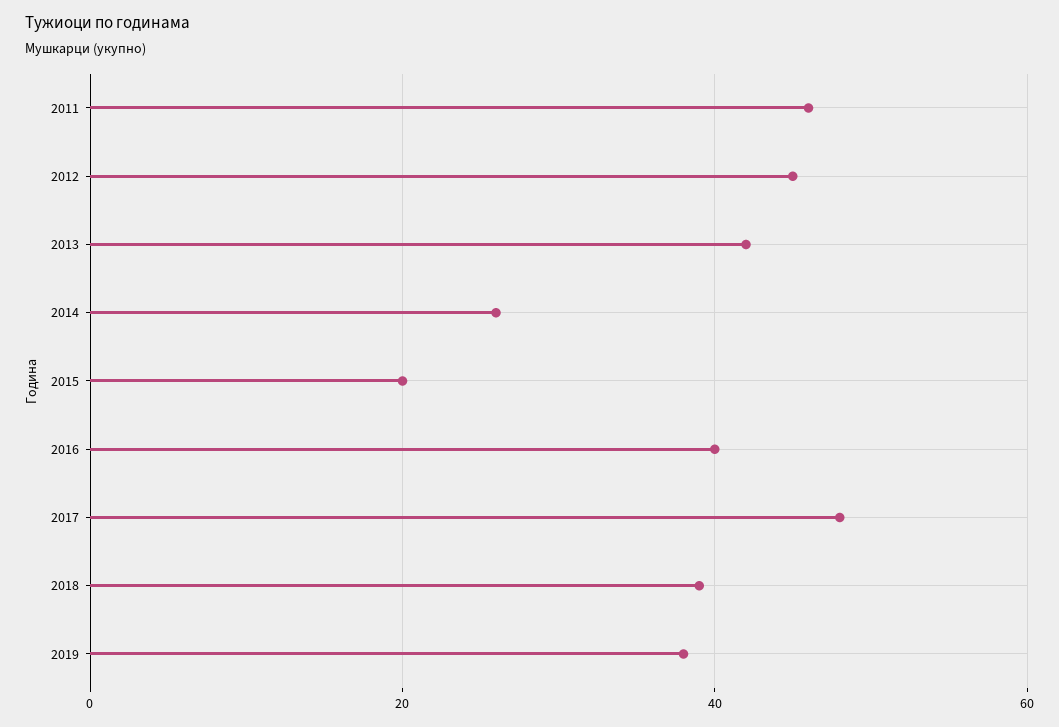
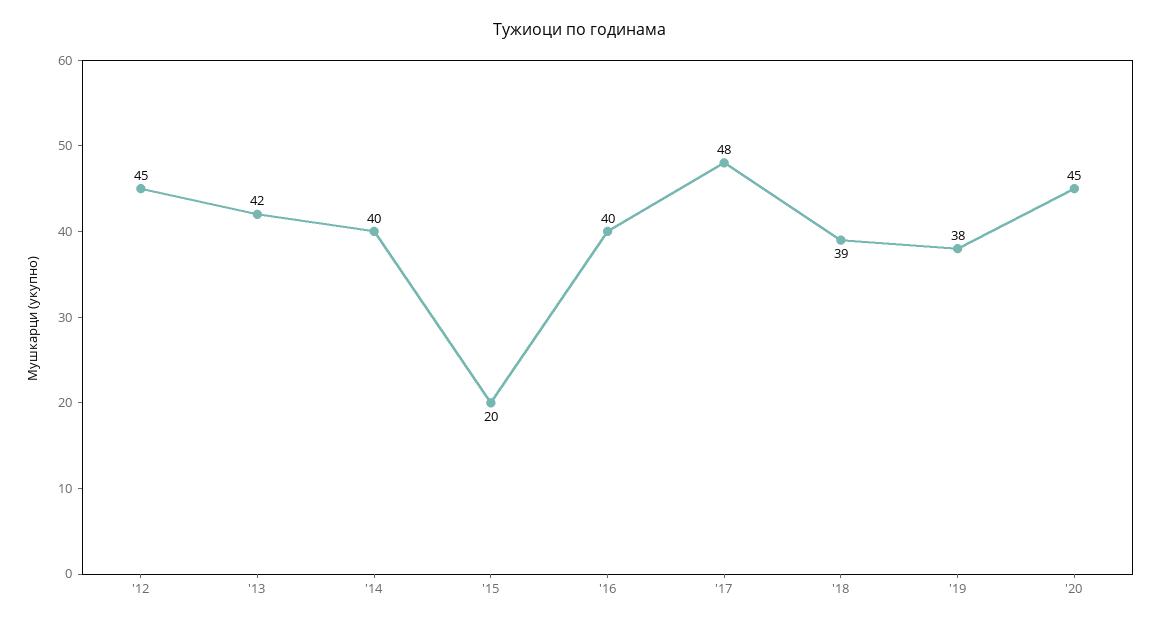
2011: 45 -> none
2014: 25 -> 40
'20: none -> 45

